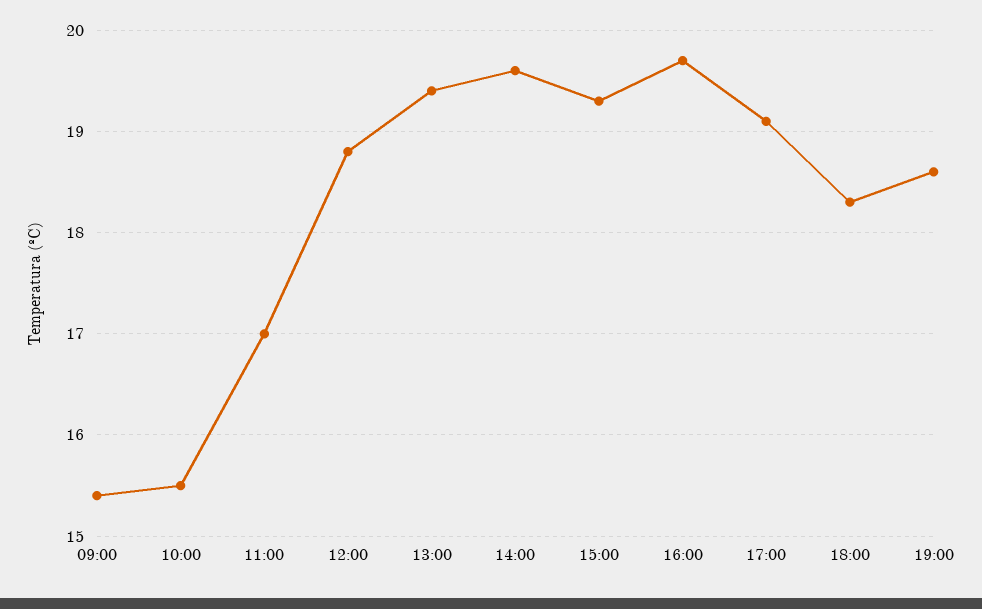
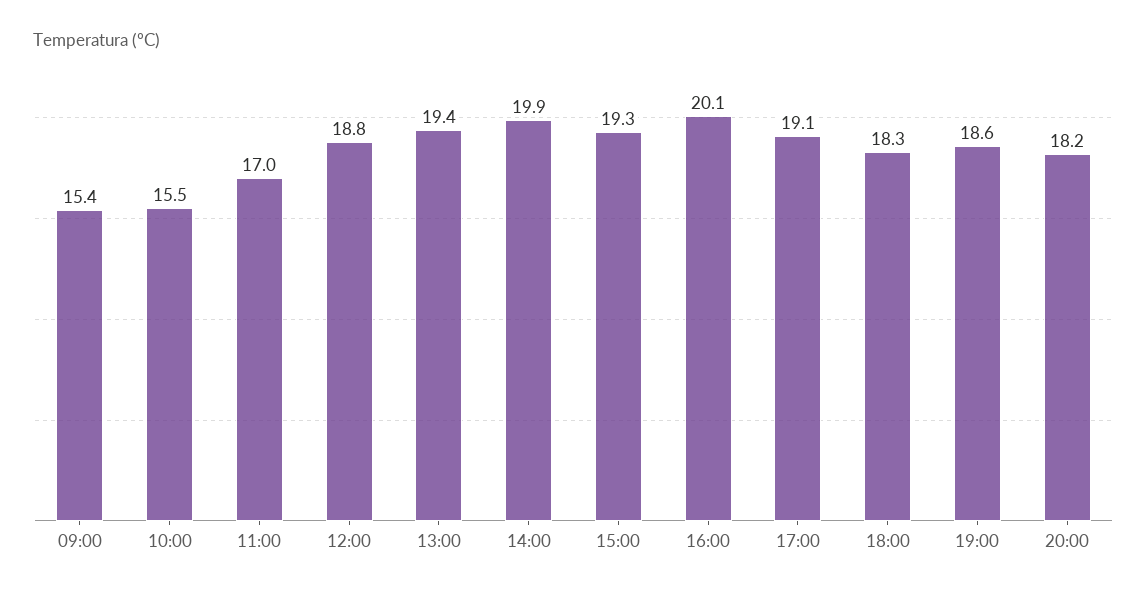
14:00: 19.6 -> 19.9
16:00: 19.7 -> 20.1
20:00: none -> 18.2

